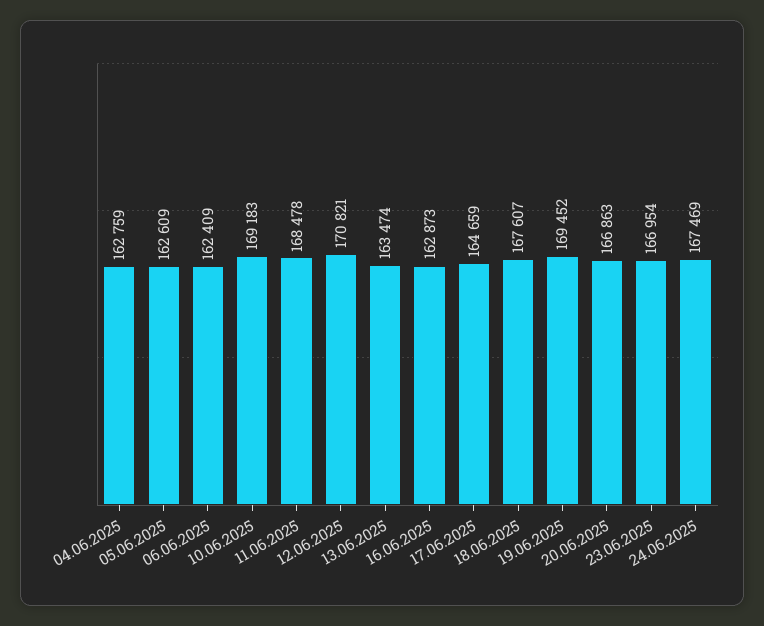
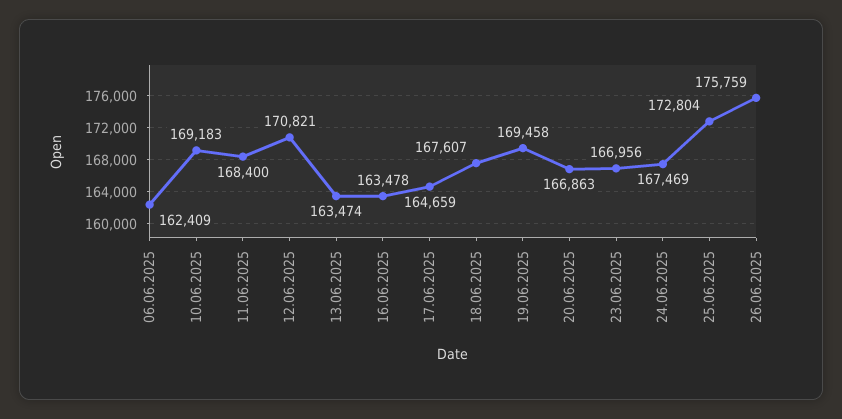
04.06.2025: 162759 -> none
05.06.2025: 162609 -> none
11.06.2025: 168478 -> 168400
16.06.2025: 162873 -> 163478
19.06.2025: 169452 -> 169458
23.06.2025: 166954 -> 166956
25.06.2025: none -> 172804
26.06.2025: none -> 175759

